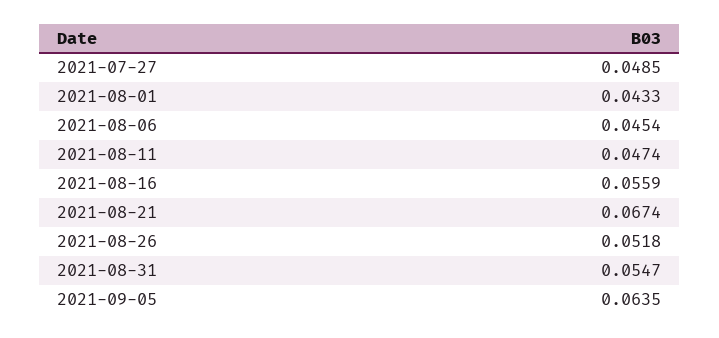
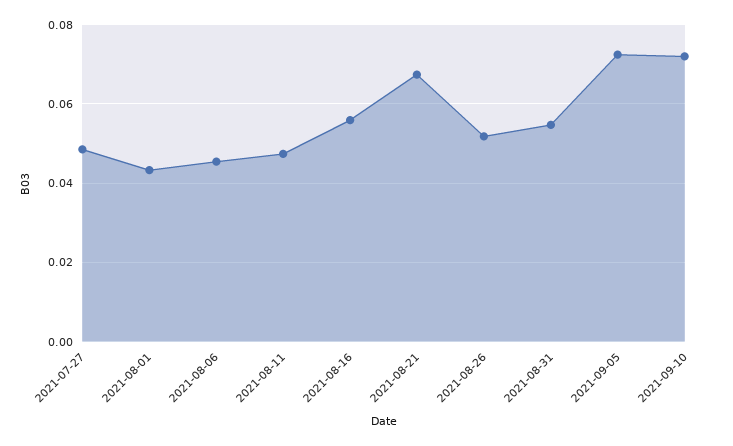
2021-09-05: 0.0635 -> 0.072
2021-09-10: none -> 0.072

